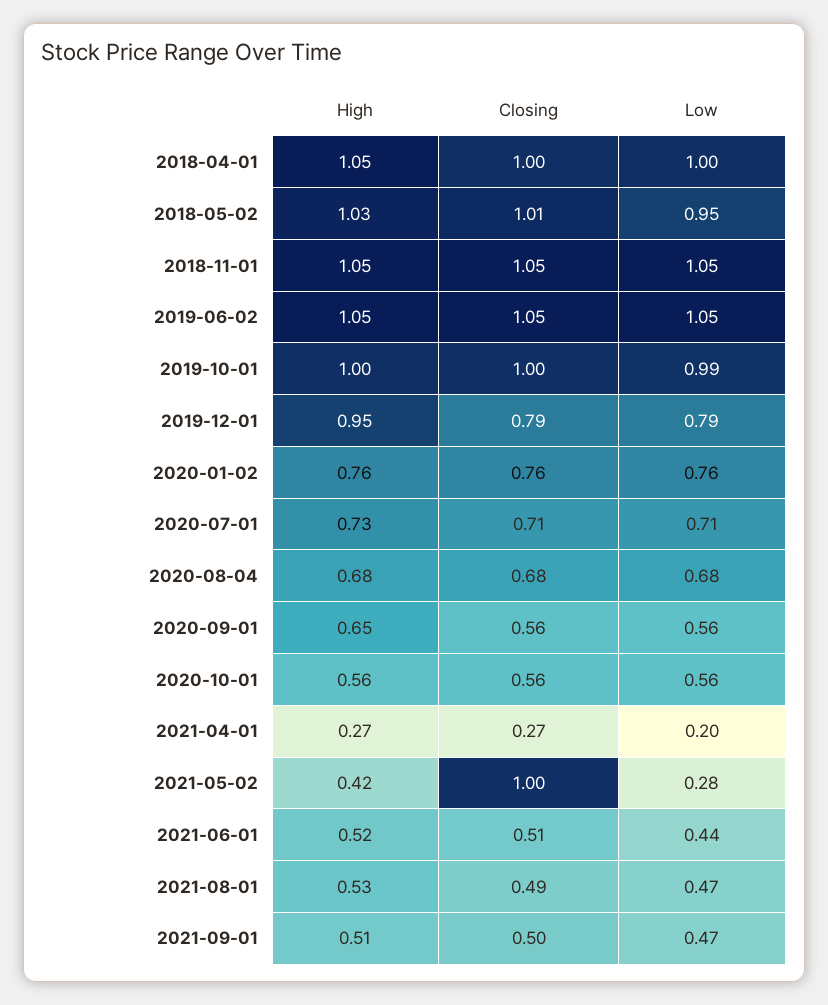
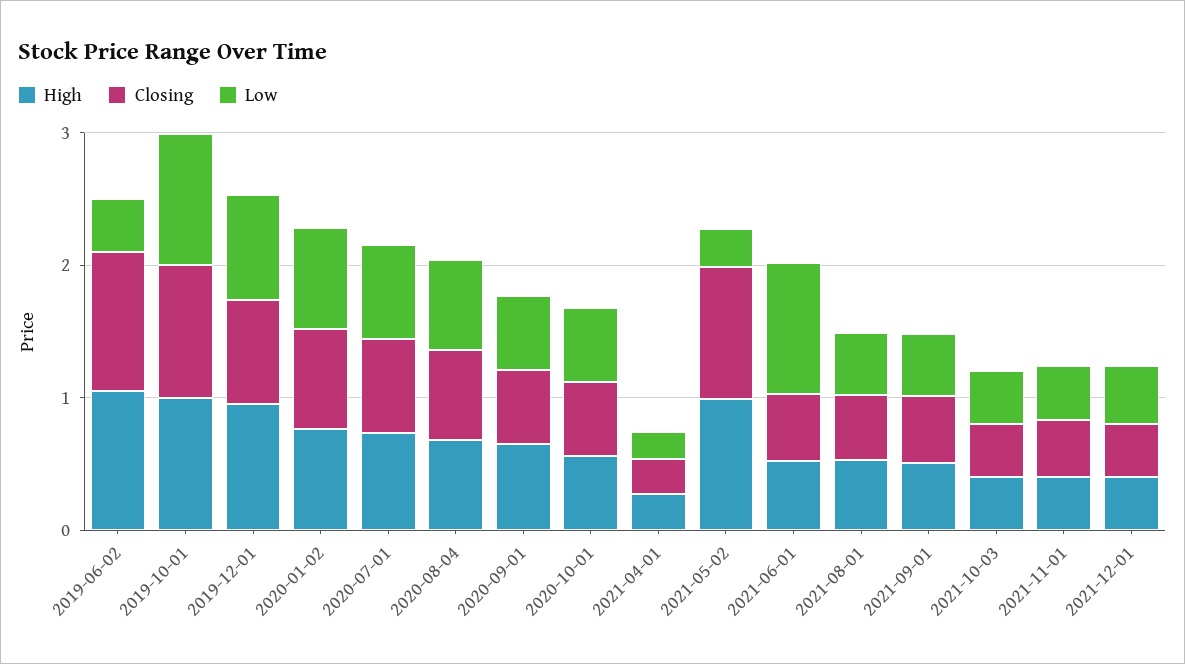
High, 2018-04-01: 1.05 -> none
Closing, 2018-04-01: 1 -> none
Low, 2018-04-01: 1 -> none
High, 2018-05-02: 1.03 -> none
Closing, 2018-05-02: 1.01 -> none
Low, 2018-05-02: 0.95 -> none
High, 2018-11-01: 1.05 -> none
Closing, 2018-11-01: 1.05 -> none
Low, 2018-11-01: 1.05 -> none
Low, 2019-06-02: 1.05 -> 0.4
High, 2021-05-02: 0.42 -> 1
Low, 2021-06-01: 0.44 -> 1
High, 2021-10-03: none -> 0.4
Closing, 2021-10-03: none -> 0.4
Low, 2021-10-03: none -> 0.4
High, 2021-11-01: none -> 0.4
Closing, 2021-11-01: none -> 0.4
Low, 2021-11-01: none -> 0.4
High, 2021-12-01: none -> 0.4
Closing, 2021-12-01: none -> 0.4
Low, 2021-12-01: none -> 0.4

